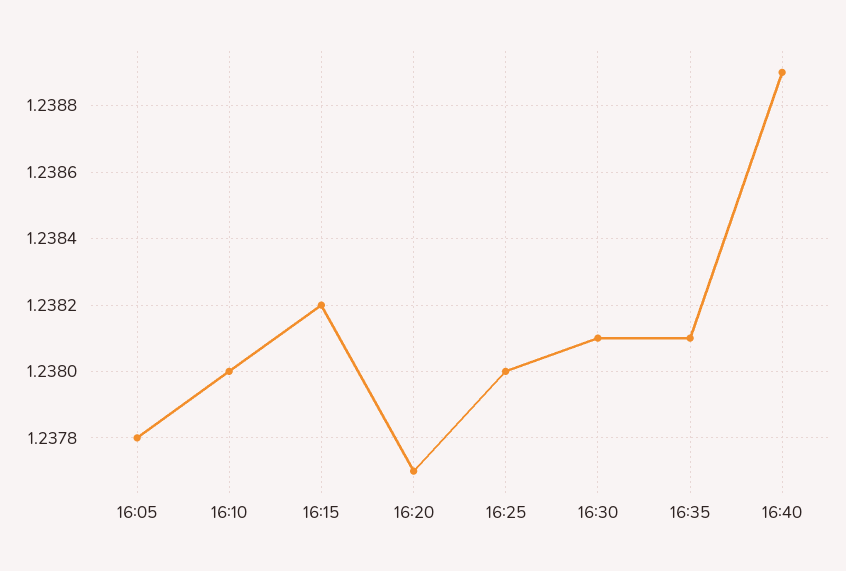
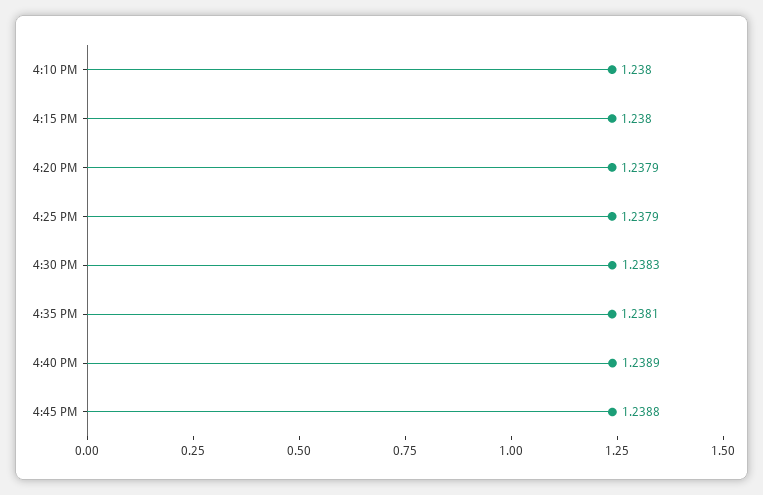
16:05: 1.2378 -> none
16:15: 1.2382 -> 1.238
16:20: 1.2377 -> 1.2379
16:25: 1.238 -> 1.2379
16:30: 1.2381 -> 1.2383
4:45 PM: none -> 1.2388

